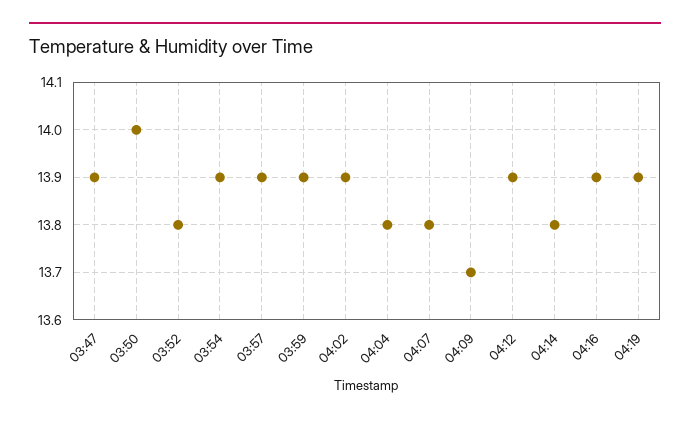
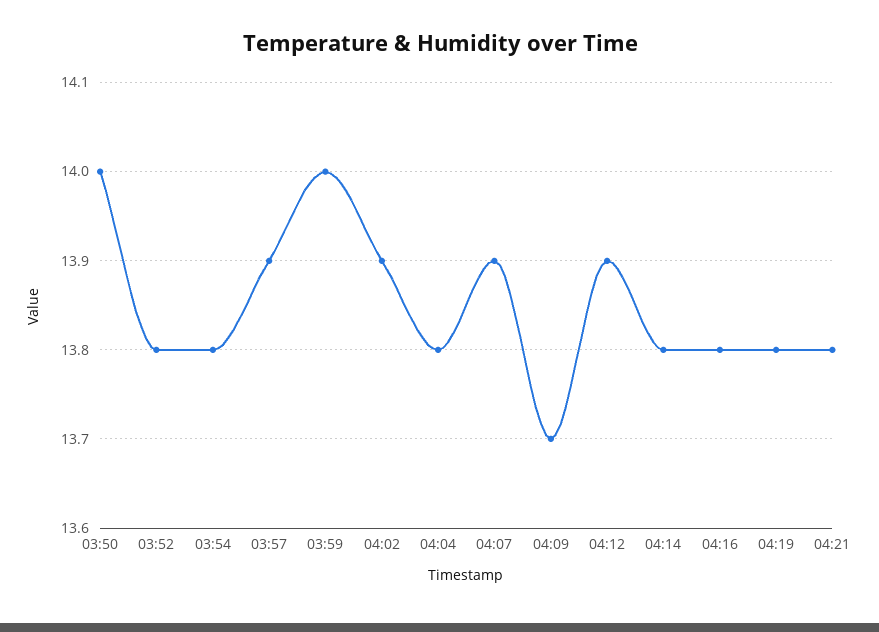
03:47: 13.9 -> none
03:54: 13.9 -> 13.8
03:59: 13.9 -> 14
04:07: 13.8 -> 13.9
04:16: 13.9 -> 13.8
04:19: 13.9 -> 13.8
04:21: none -> 13.8

